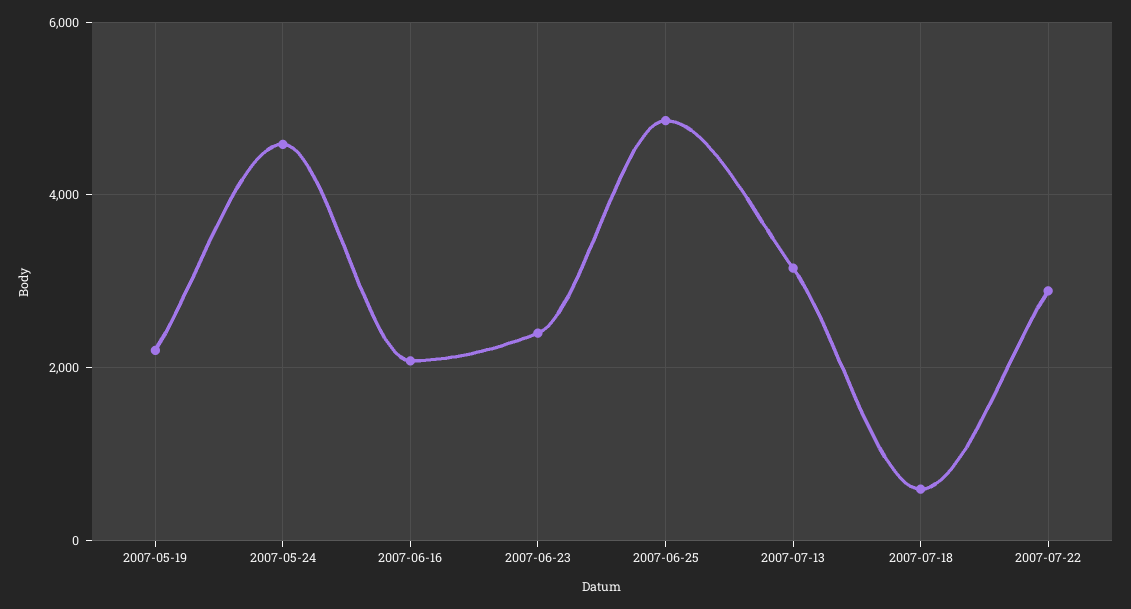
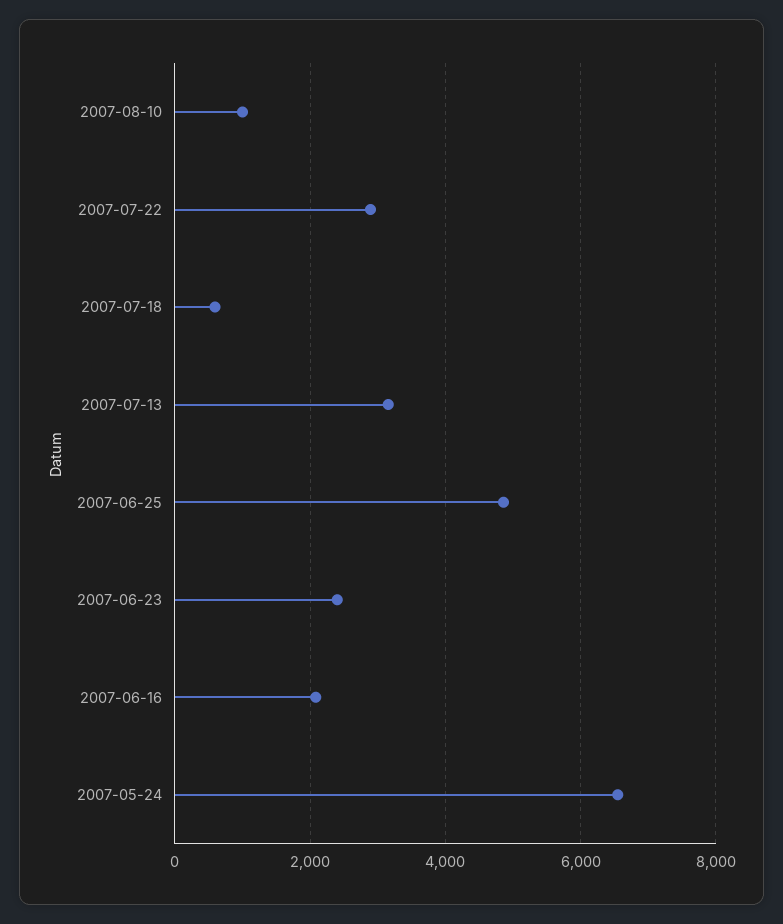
2007-05-19: 2200 -> none
2007-05-24: 4600 -> 6600
2007-08-10: none -> 1000

